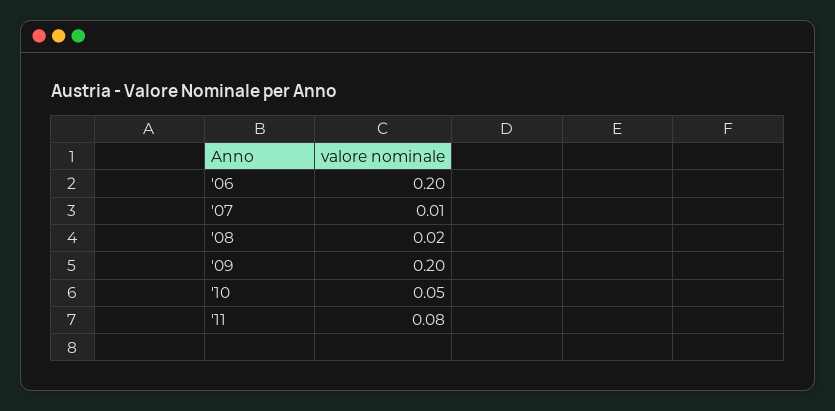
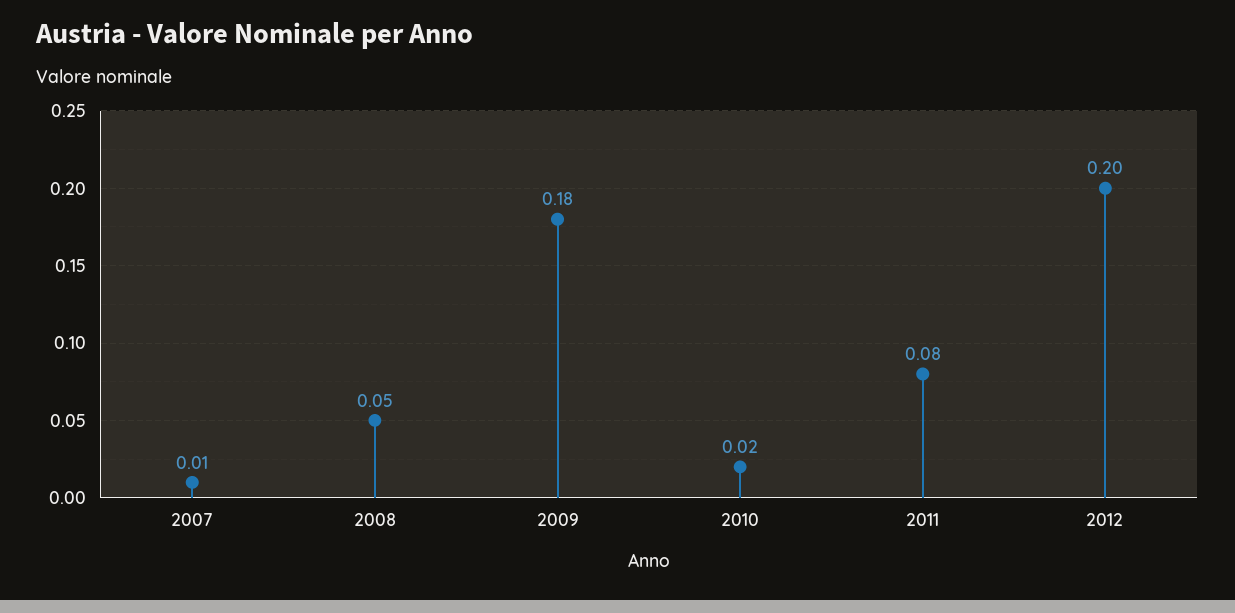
'06: 0.2 -> none
'08: 0.02 -> 0.05
'09: 0.2 -> 0.18
'10: 0.05 -> 0.02
2012: none -> 0.2

